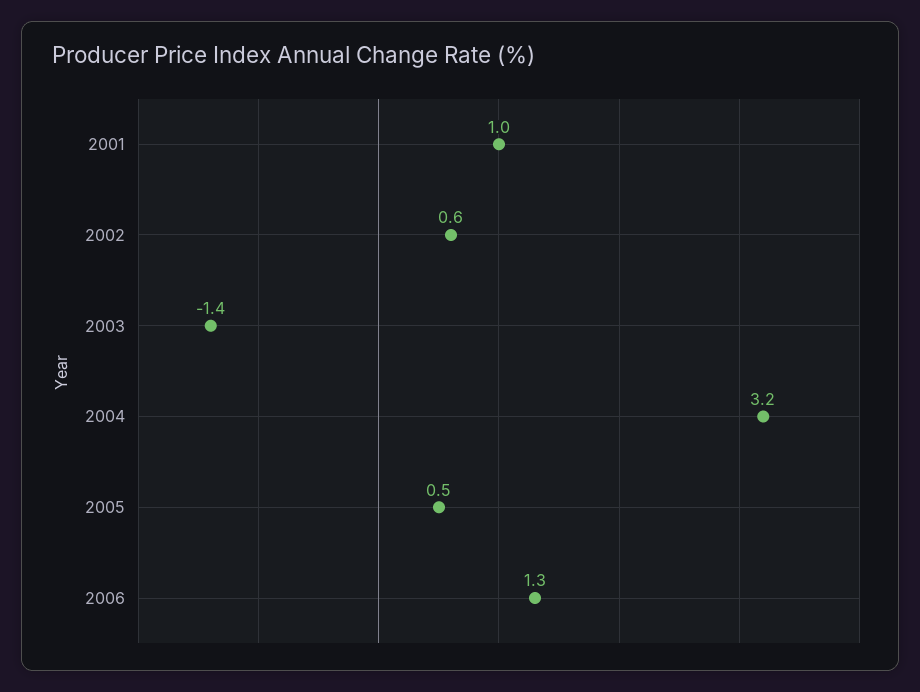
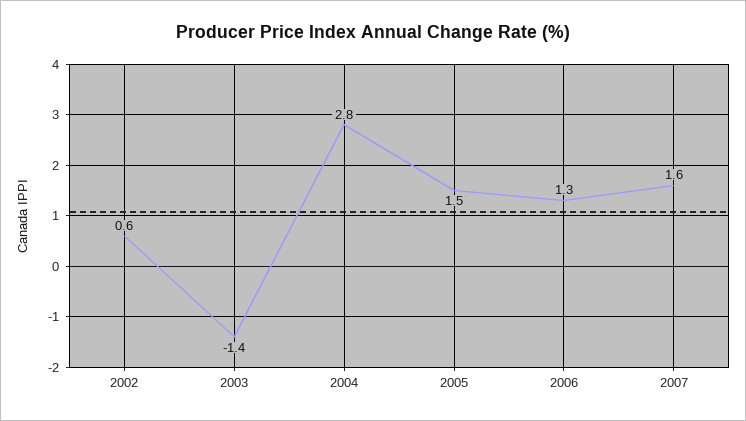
2001: 1 -> none
2004: 3.2 -> 2.8
2005: 0.5 -> 1.5
2007: none -> 1.6

